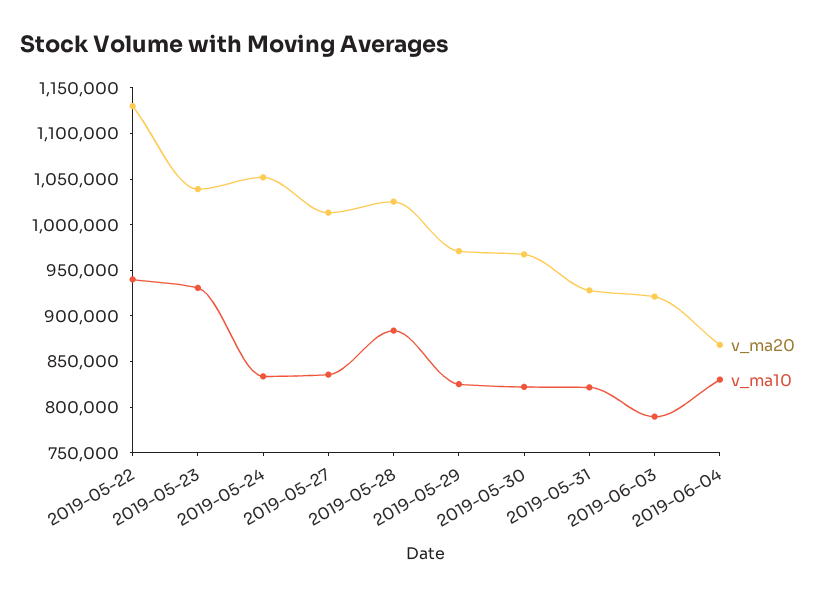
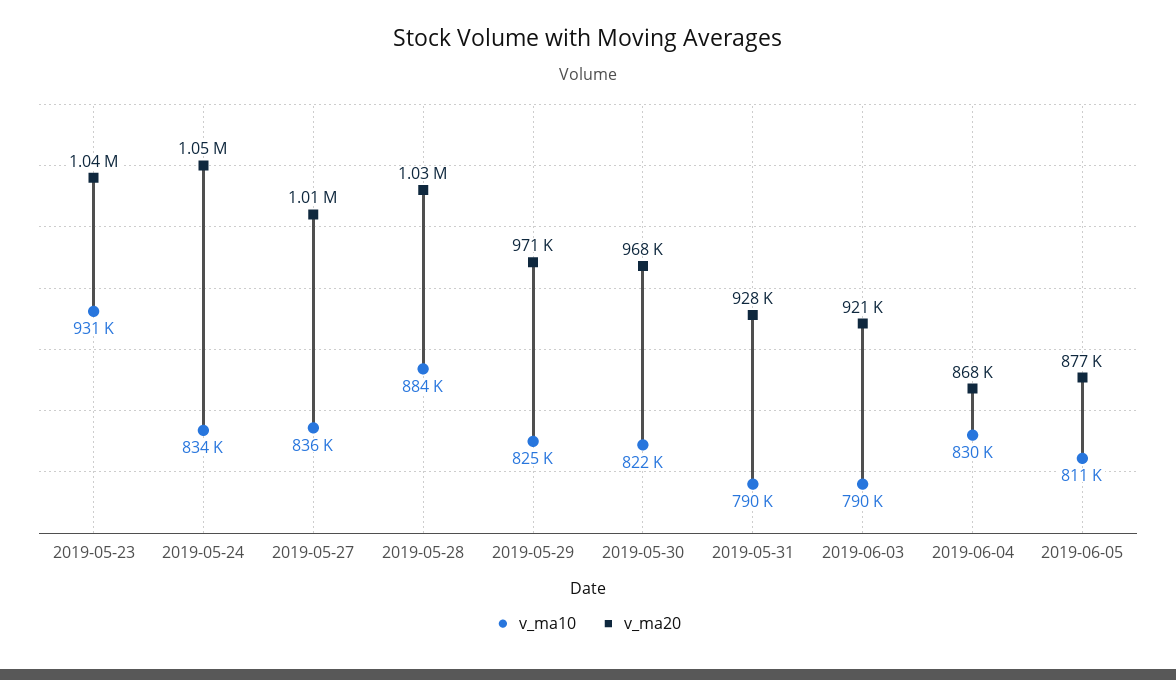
v_ma20, 2019-05-22: 1130000 -> none
v_ma10, 2019-05-22: 940000 -> none
v_ma10, 2019-05-31: 820000 -> 790000
v_ma10, 2019-06-05: none -> 811000
v_ma20, 2019-06-05: none -> 877000

